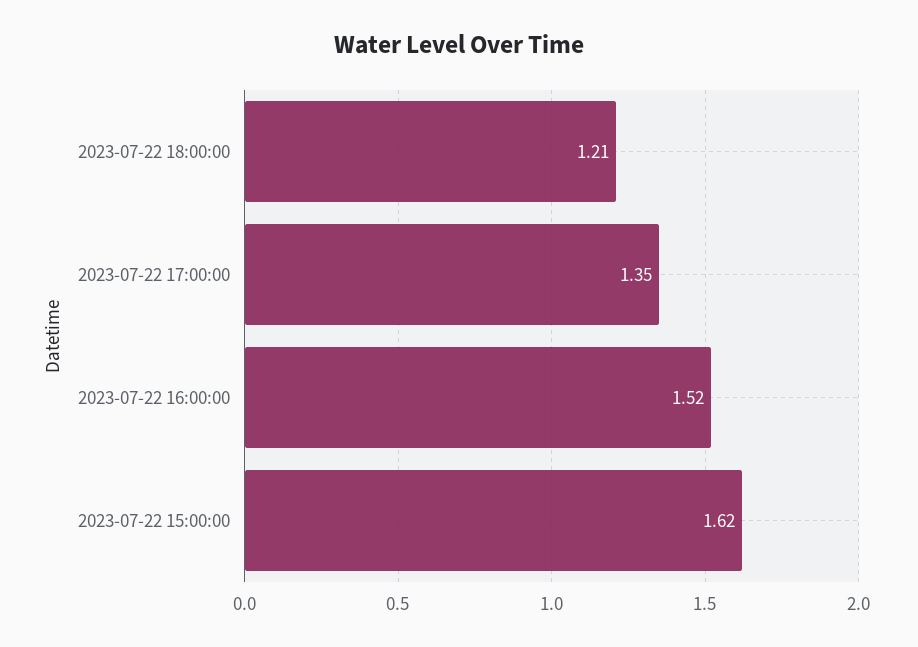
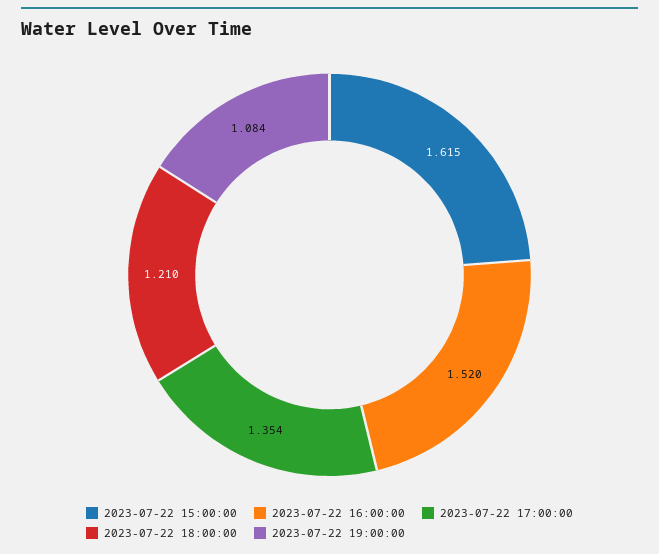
2023-07-22 19:00:00: none -> 1.084

